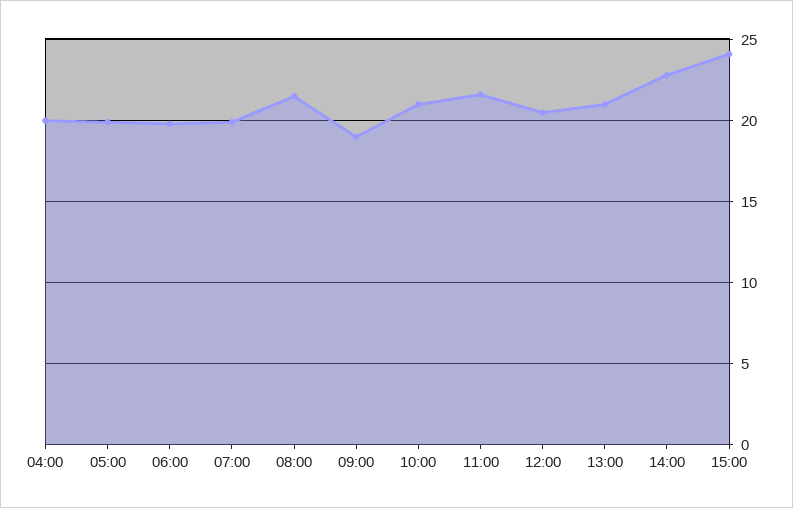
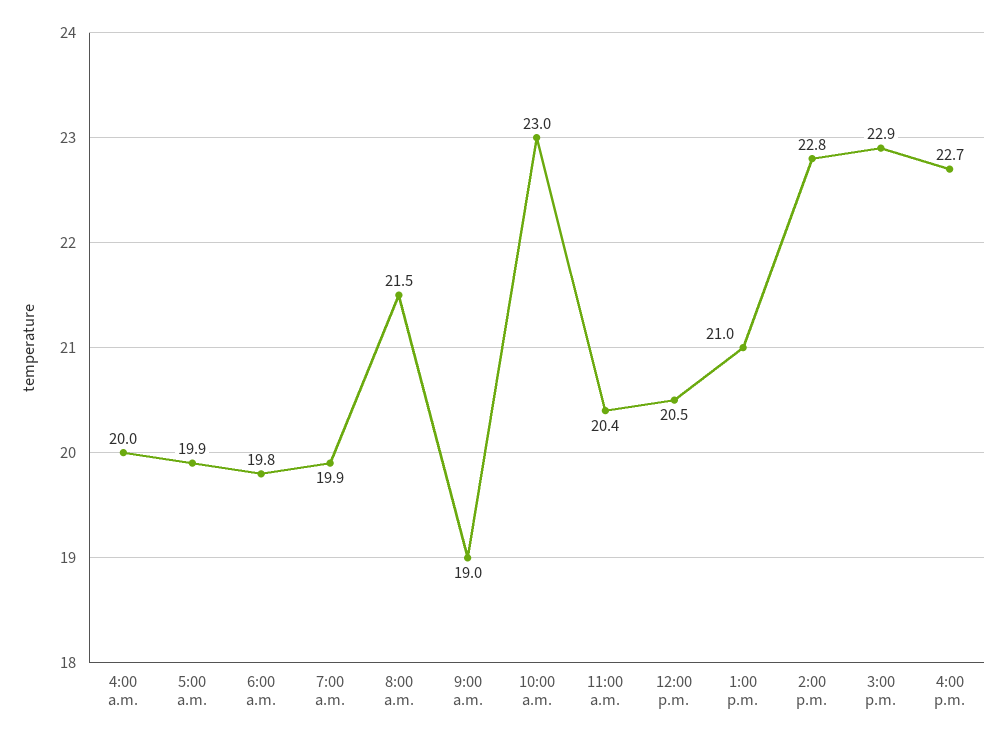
10:00: 21 -> 23
11:00: 21.5 -> 20.4
15:00: 24 -> 22.9
4:00 p.m.: none -> 22.7

